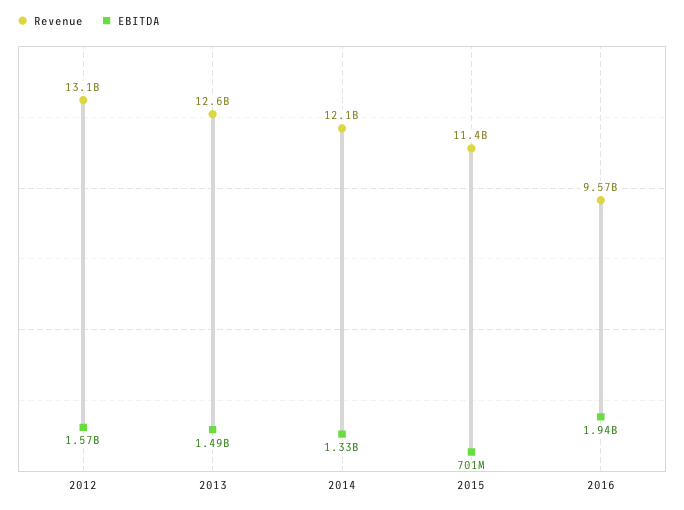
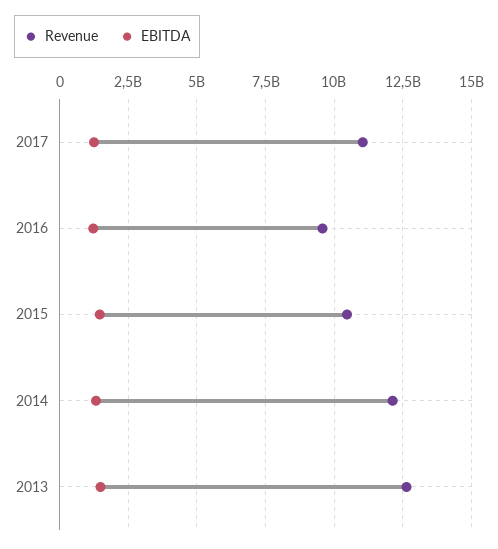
Revenue, 2012: 13100000000 -> none
EBITDA, 2012: 1570000000 -> none
Revenue, 2015: 11400000000 -> 10500000000
EBITDA, 2015: 701000000 -> 1500000000
EBITDA, 2016: 1940000000 -> 1250000000
Revenue, 2017: none -> 11000000000
EBITDA, 2017: none -> 1250000000

